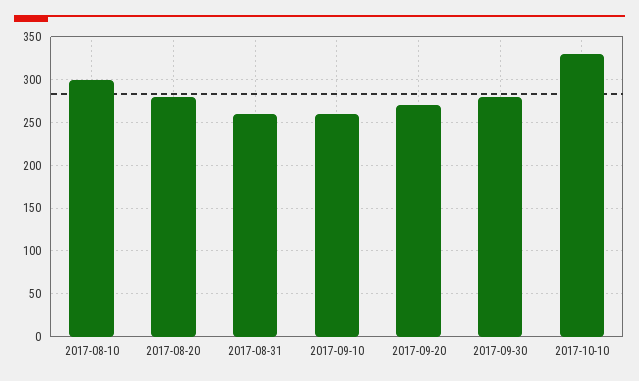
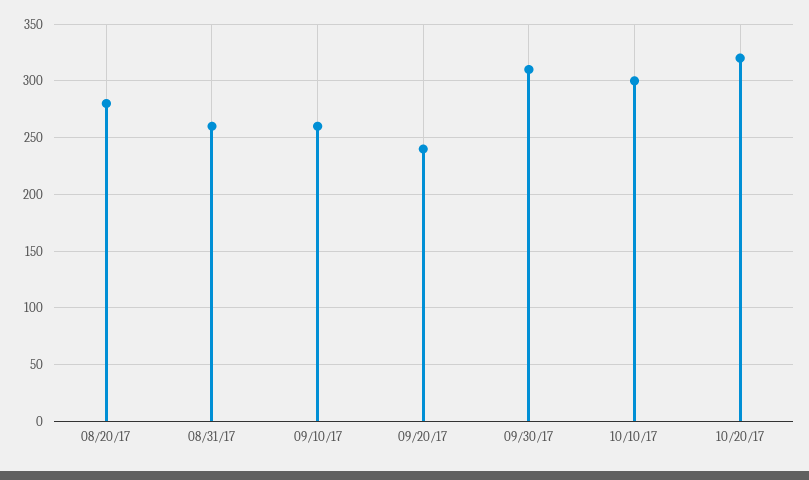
2017-08-10: 300 -> none
2017-09-20: 270 -> 240
2017-09-30: 280 -> 310
2017-10-10: 330 -> 300
10/20/17: none -> 320

